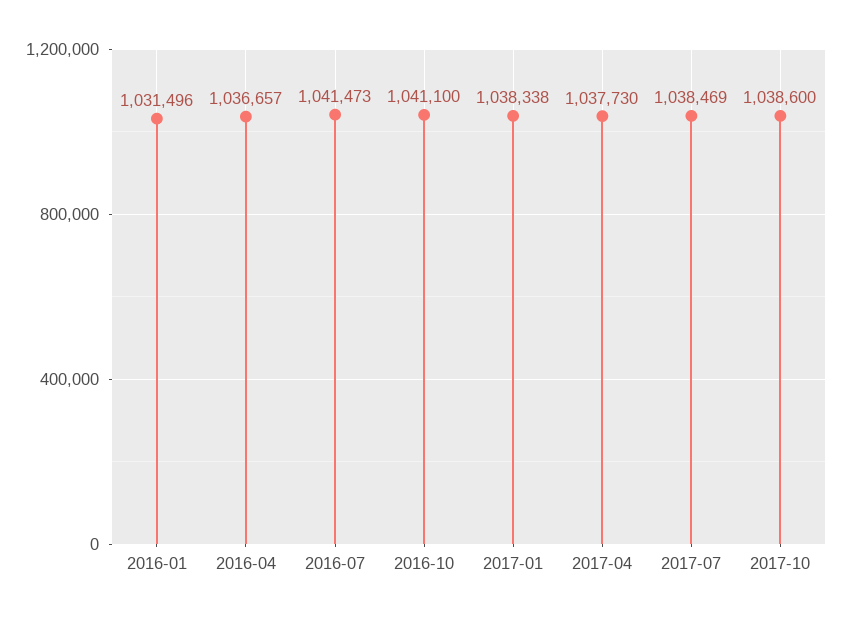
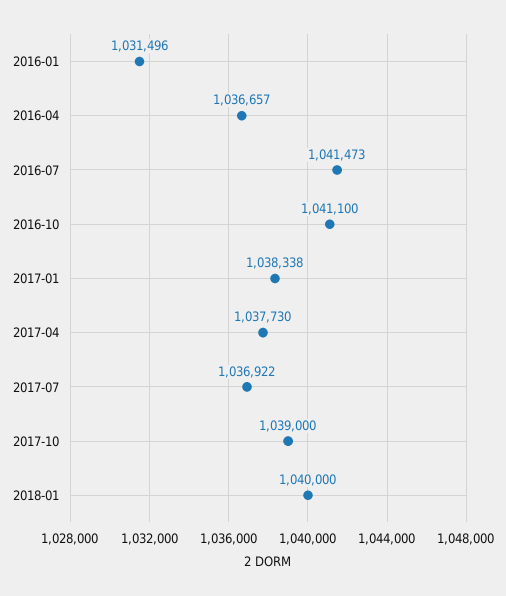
2017-07: 1038469 -> 1036922
2017-10: 1038600 -> 1039000
2018-01: none -> 1040000

